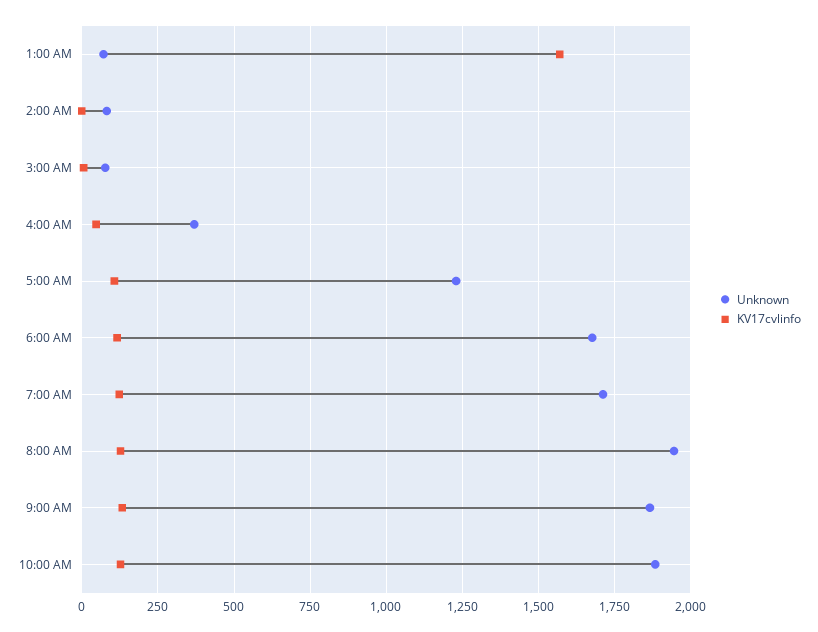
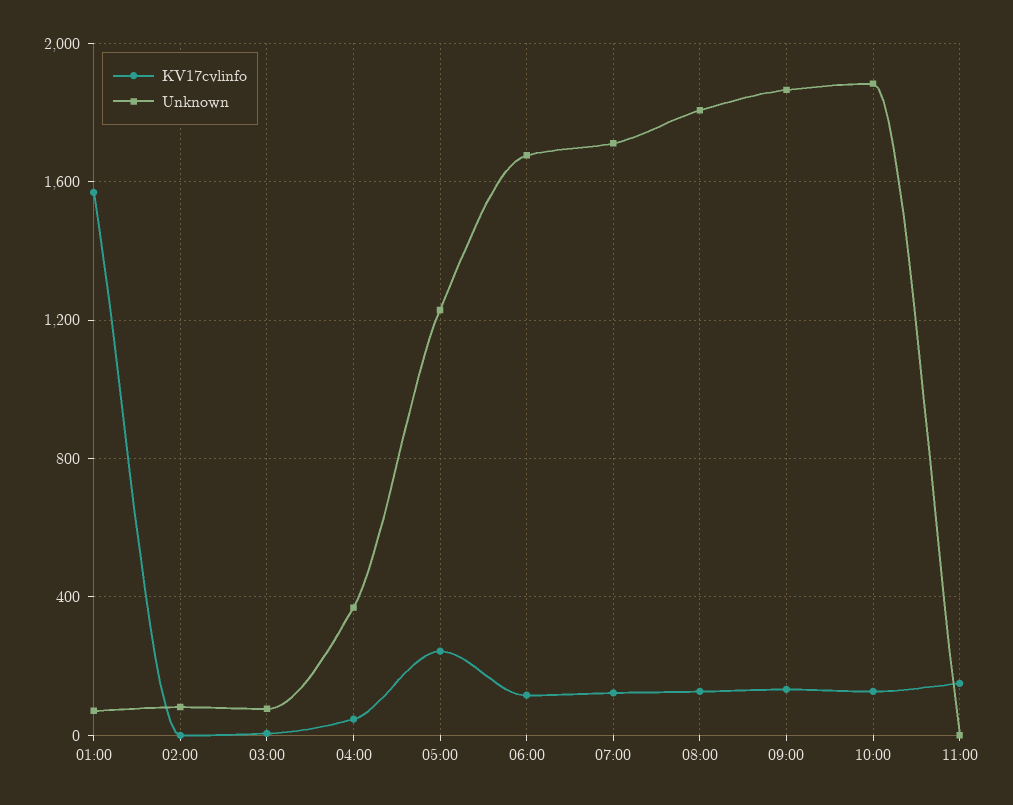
KV17cvlinfo, 5:00 AM: 100 -> 250
Unknown, 8:00 AM: 1950 -> 1800
KV17cvlinfo, 11:00: none -> 150
Unknown, 11:00: none -> 0

